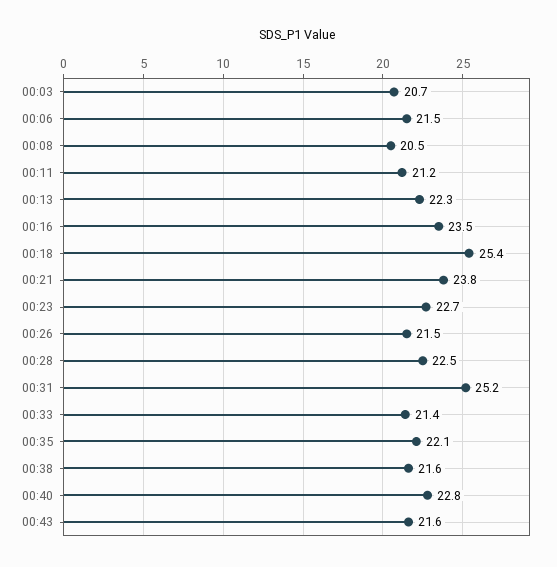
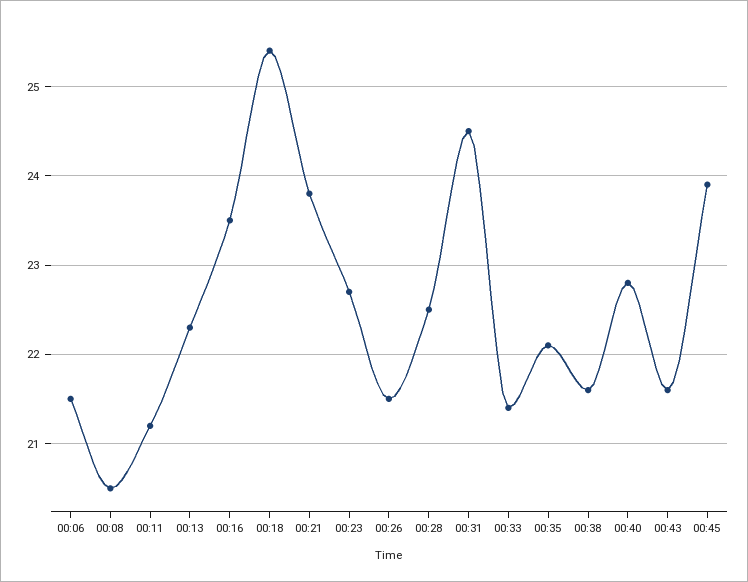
00:03: 20.7 -> none
00:31: 25.2 -> 24.5
00:45: none -> 23.9

